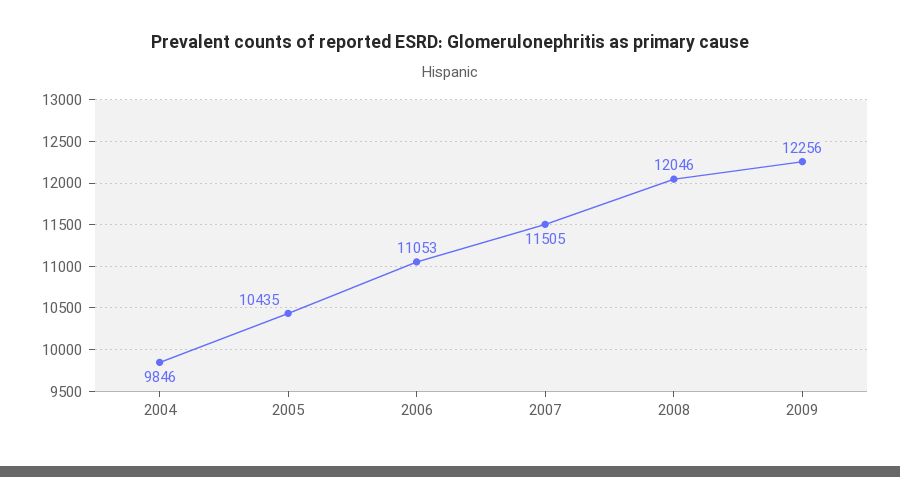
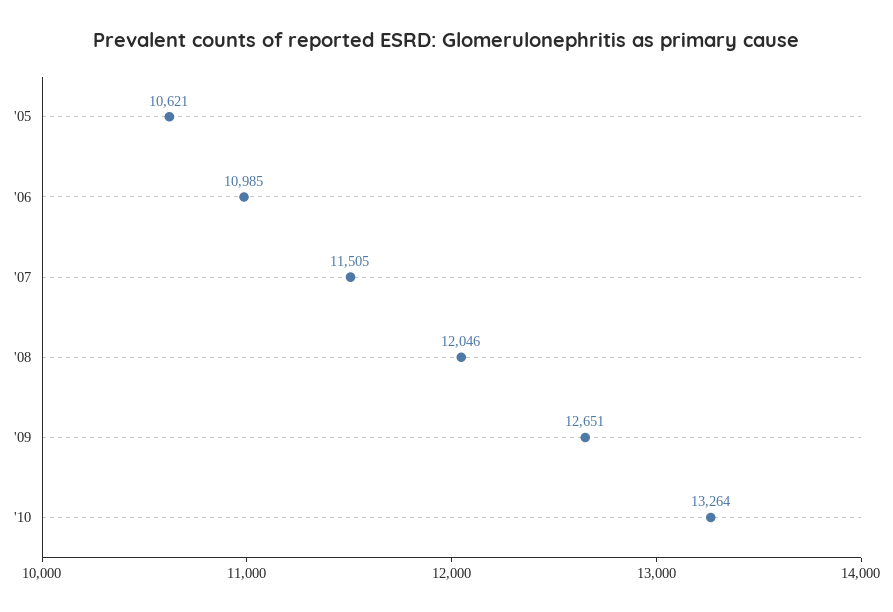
2004: 9846 -> none
2005: 10435 -> 10621
2006: 11053 -> 10985
2009: 12256 -> 12651
'10: none -> 13264

